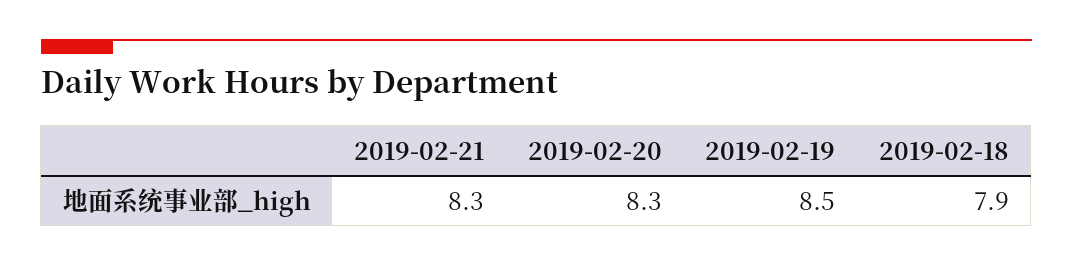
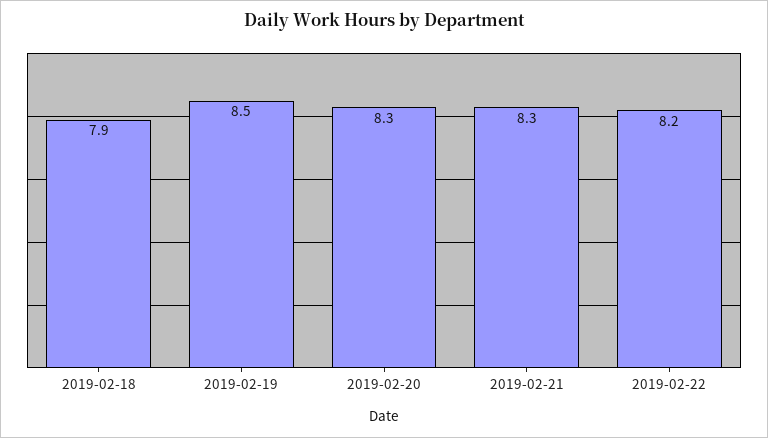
2019-02-22: none -> 8.2

